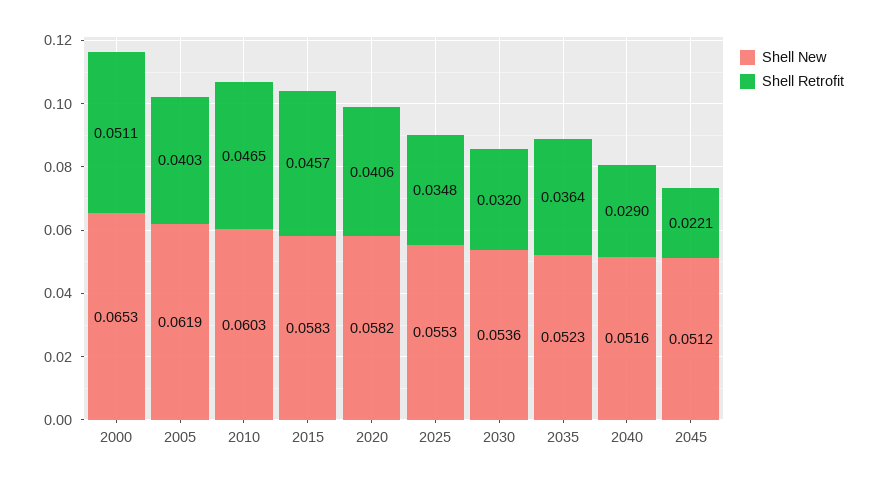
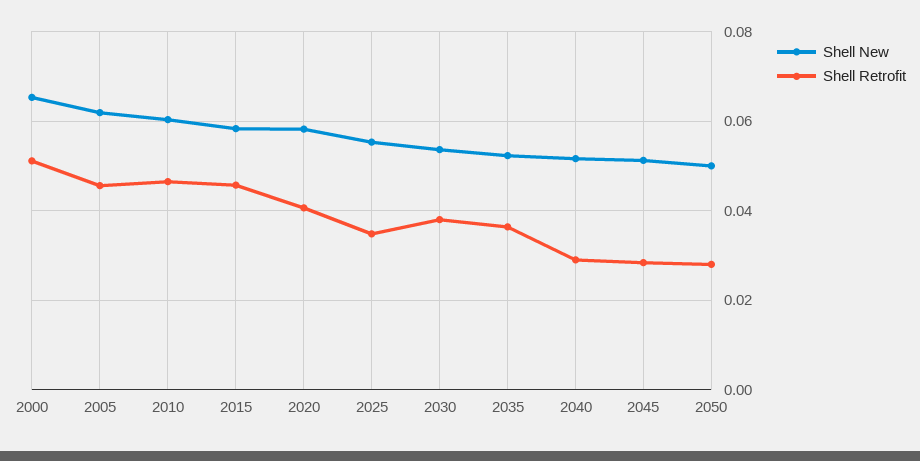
Shell Retrofit, 2005: 0.0403 -> 0.046
Shell Retrofit, 2030: 0.032 -> 0.038
Shell Retrofit, 2045: 0.0221 -> 0.028
Shell New, 2050: none -> 0.05
Shell Retrofit, 2050: none -> 0.028

